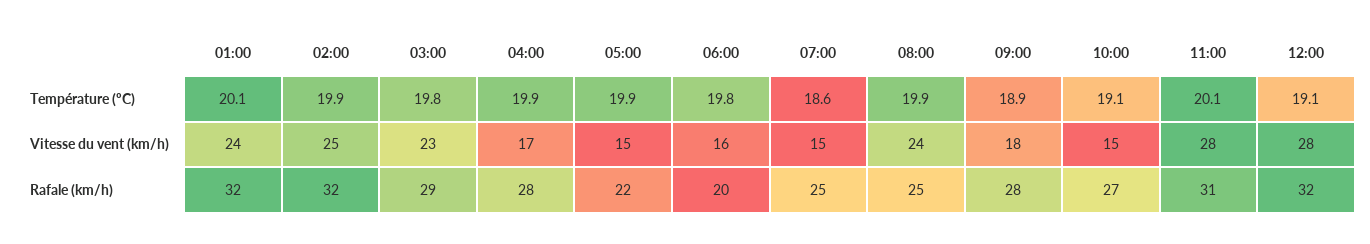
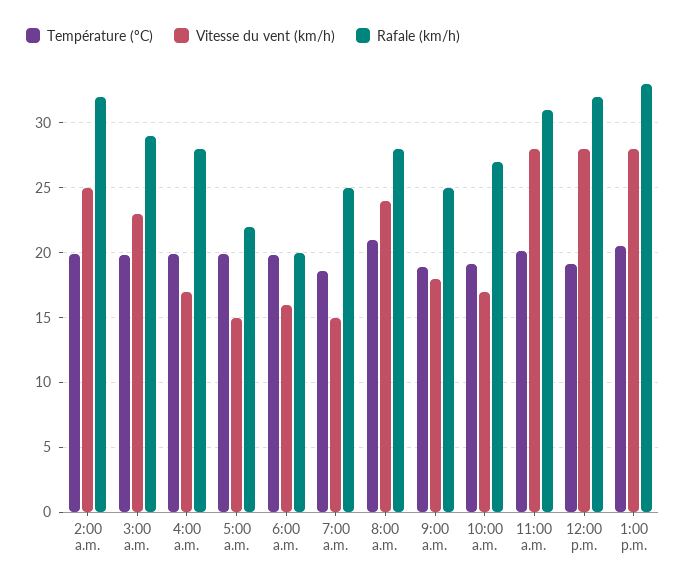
Température (ºC), 01:00: 20.1 -> none
Température (ºC), 08:00: 19.9 -> 21
Vitesse du vent (km/h), 01:00: 24 -> none
Vitesse du vent (km/h), 10:00: 15 -> 17
Rafale (km/h), 01:00: 32 -> none
Rafale (km/h), 08:00: 25 -> 28
Rafale (km/h), 09:00: 28 -> 25
Température (ºC), 1:00 p.m.: none -> 20.5
Vitesse du vent (km/h), 1:00 p.m.: none -> 28
Rafale (km/h), 1:00 p.m.: none -> 33

